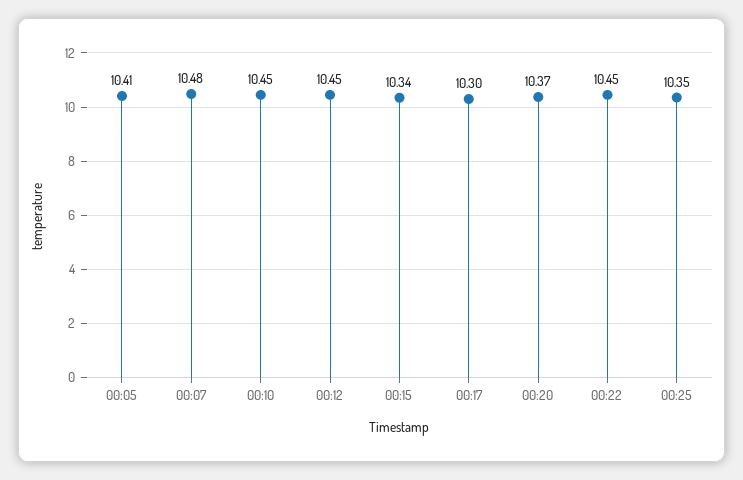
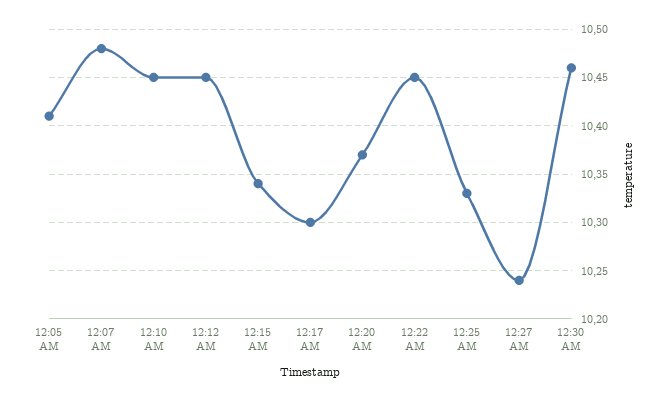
00:25: 10.35 -> 10.33
12:27 AM: none -> 10.24
12:30 AM: none -> 10.46

